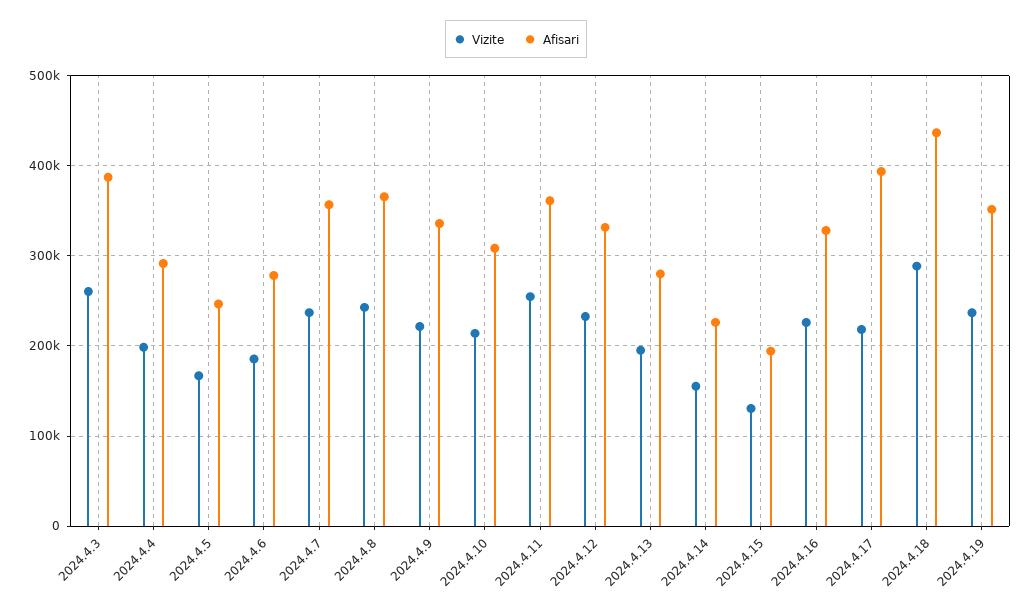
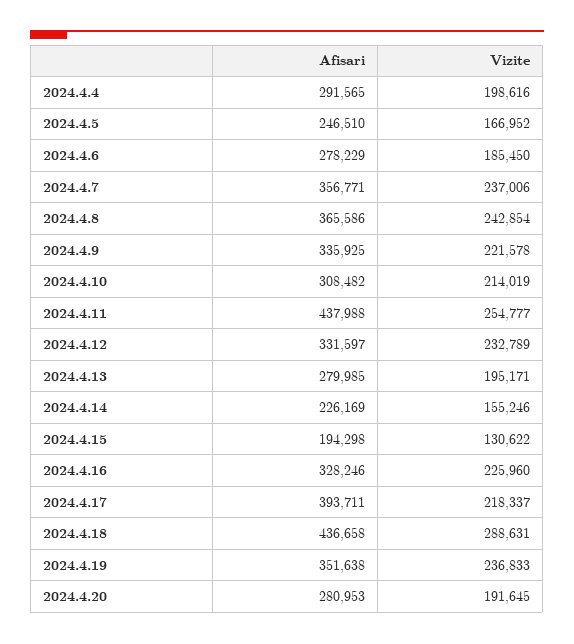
Vizite, 2024.4.3: 260000 -> none
Afisari, 2024.4.3: 390000 -> none
Afisari, 2024.4.11: 360000 -> 437988
Afisari, 2024.4.20: none -> 280953
Vizite, 2024.4.20: none -> 191645

